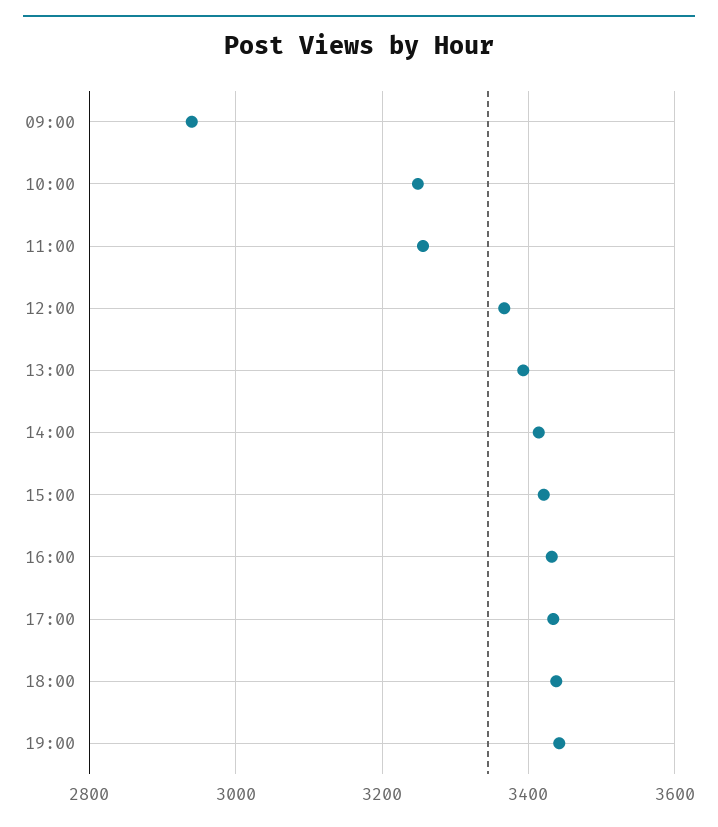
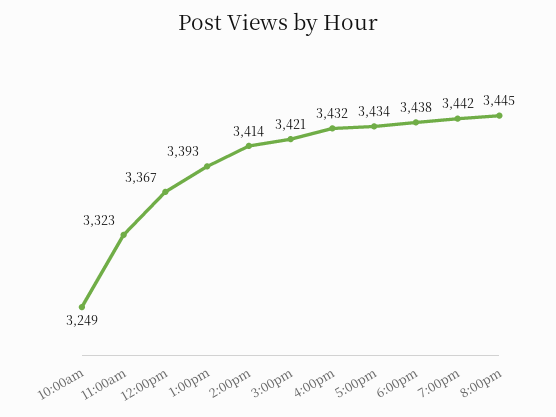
09:00: 2940 -> none
11:00: 3260 -> 3323
8:00pm: none -> 3445

